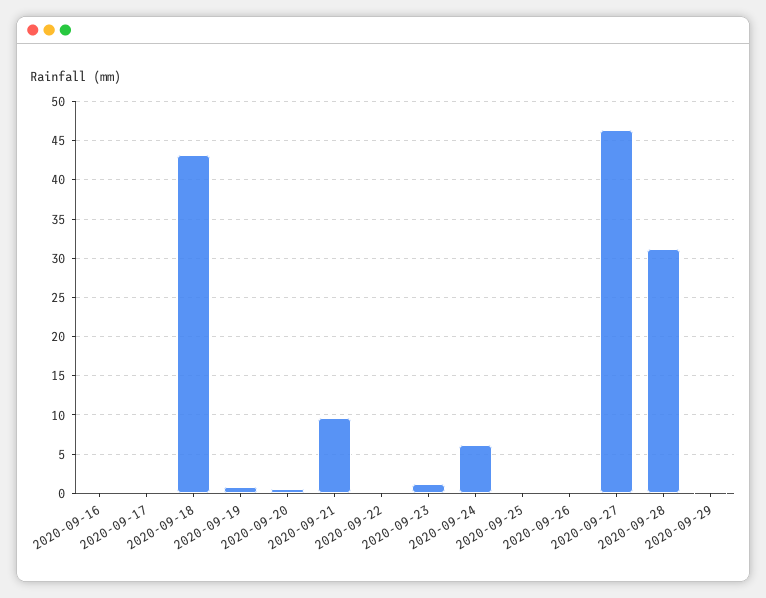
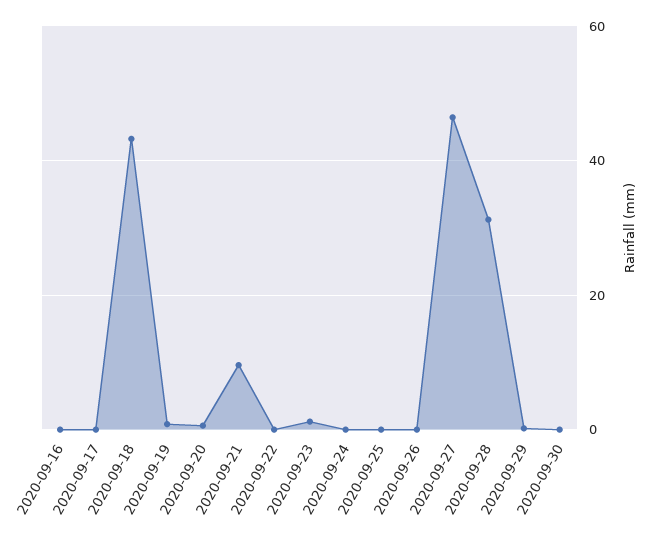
2020-09-24: 6 -> 0
2020-09-30: none -> 0

